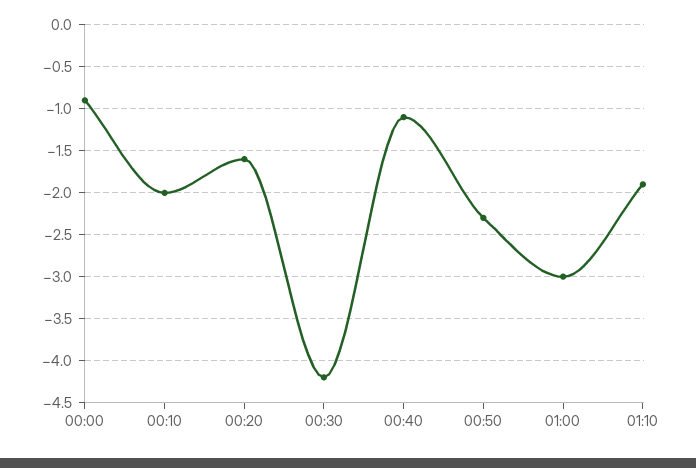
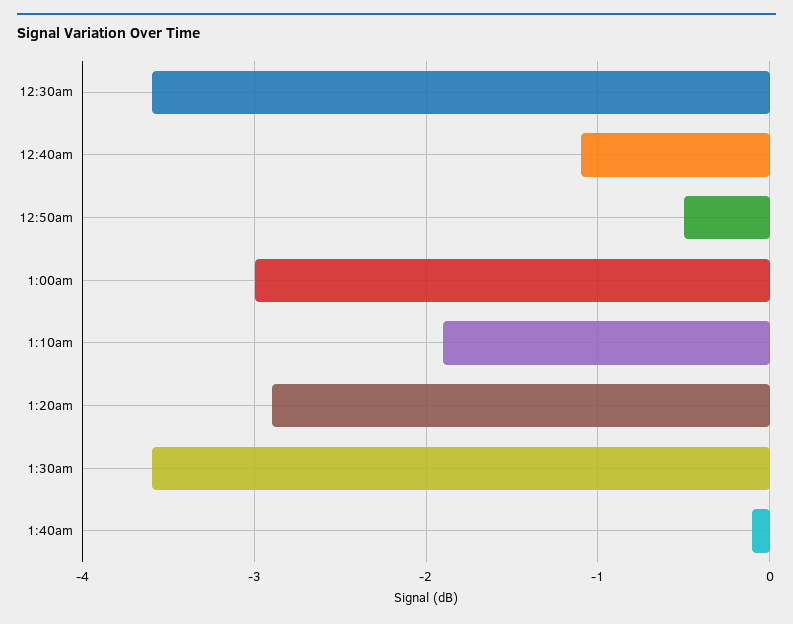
00:00: -0.9 -> none
00:10: -2 -> none
00:20: -1.6 -> none
00:30: -4.2 -> -3.6
00:50: -2.3 -> -0.5
1:20am: none -> -2.9
1:30am: none -> -3.6
1:40am: none -> -0.1

